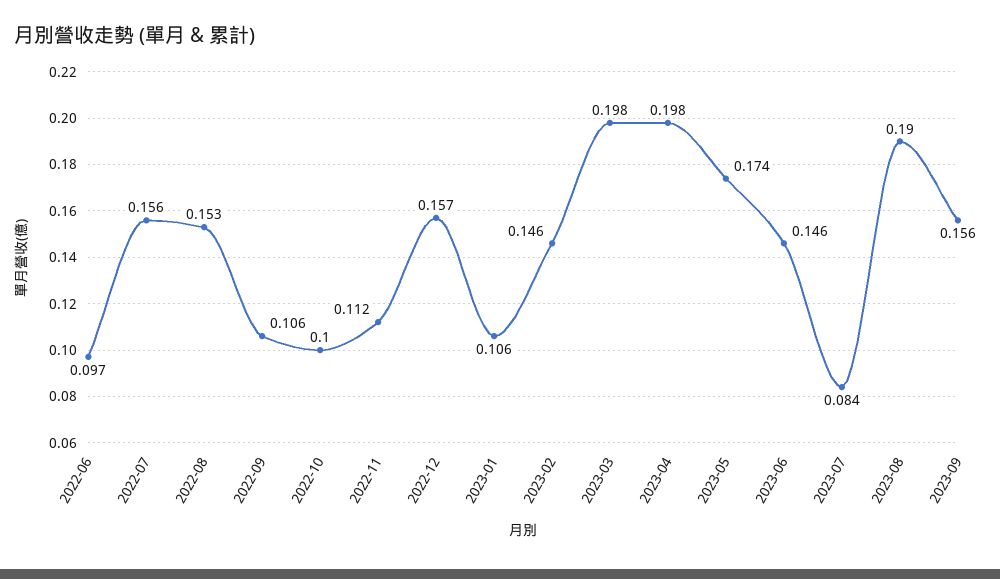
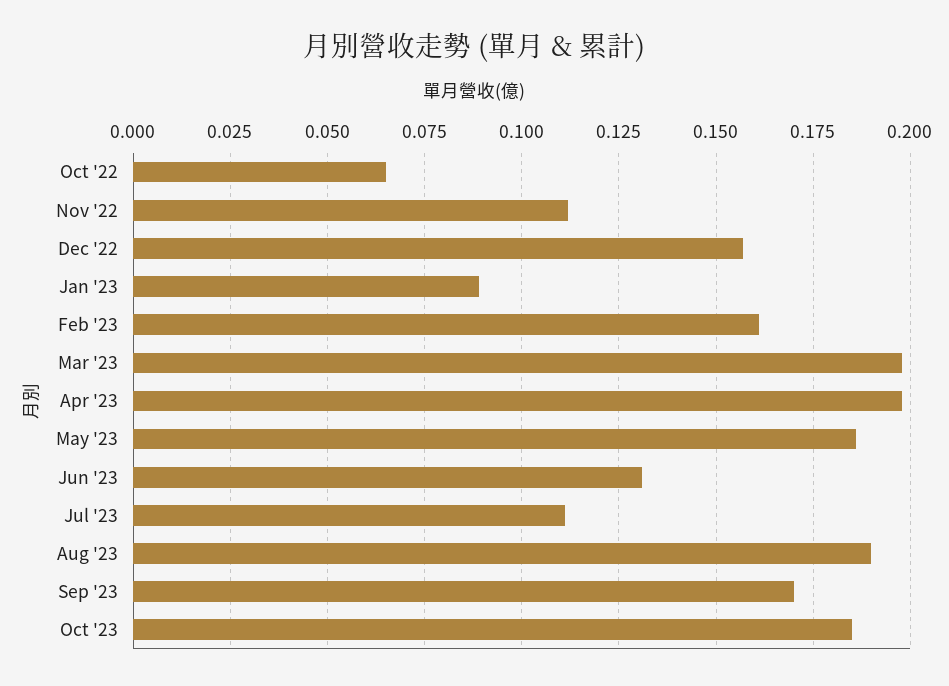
2022-06: 0.097 -> none
2022-07: 0.156 -> none
2022-08: 0.153 -> none
2022-09: 0.106 -> none
2022-10: 0.1 -> 0.065
2023-01: 0.106 -> 0.09
2023-02: 0.146 -> 0.16
2023-05: 0.174 -> 0.185
2023-06: 0.146 -> 0.13
2023-07: 0.084 -> 0.11
2023-09: 0.156 -> 0.17
Oct '23: none -> 0.185

